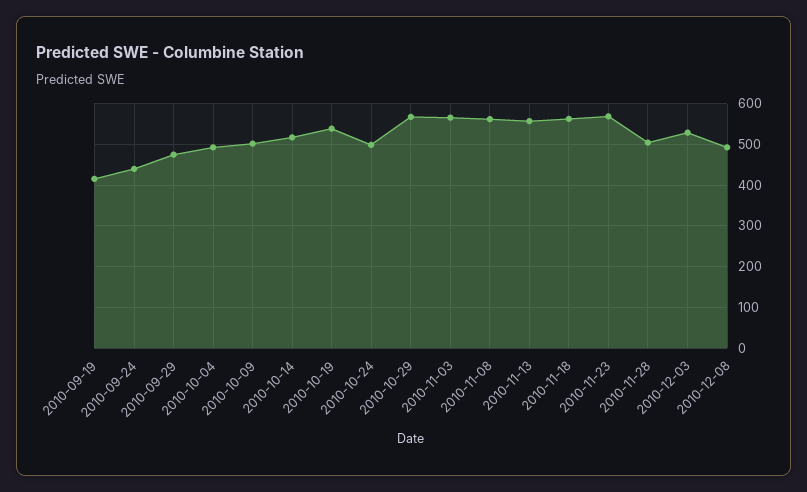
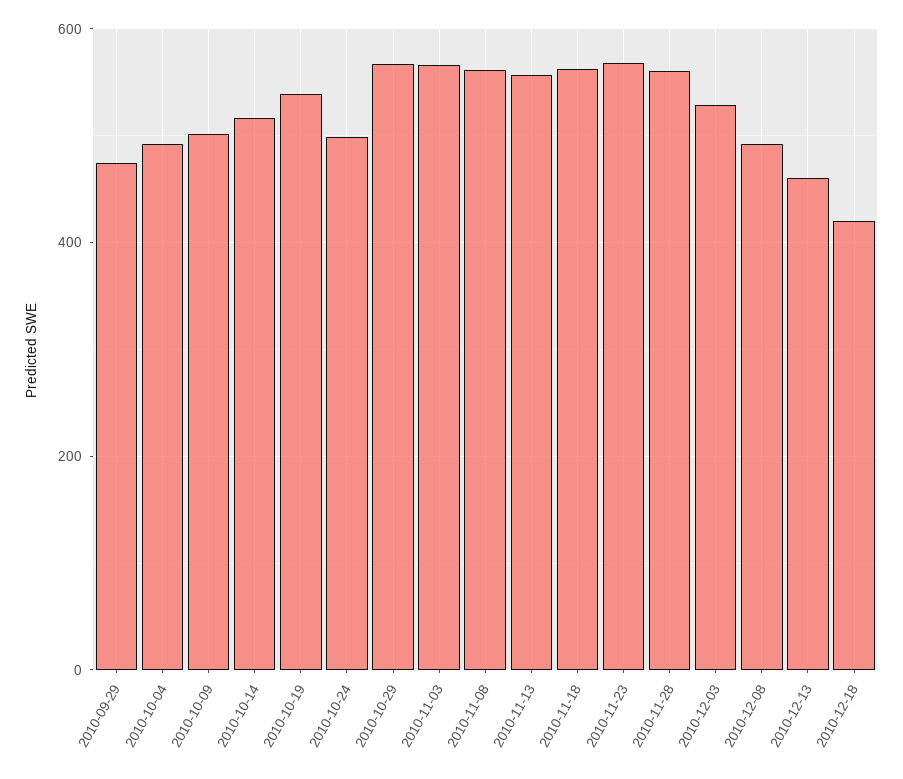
2010-09-19: 420 -> none
2010-09-24: 440 -> none
2010-11-28: 500 -> 560
2010-12-13: none -> 460
2010-12-18: none -> 420

